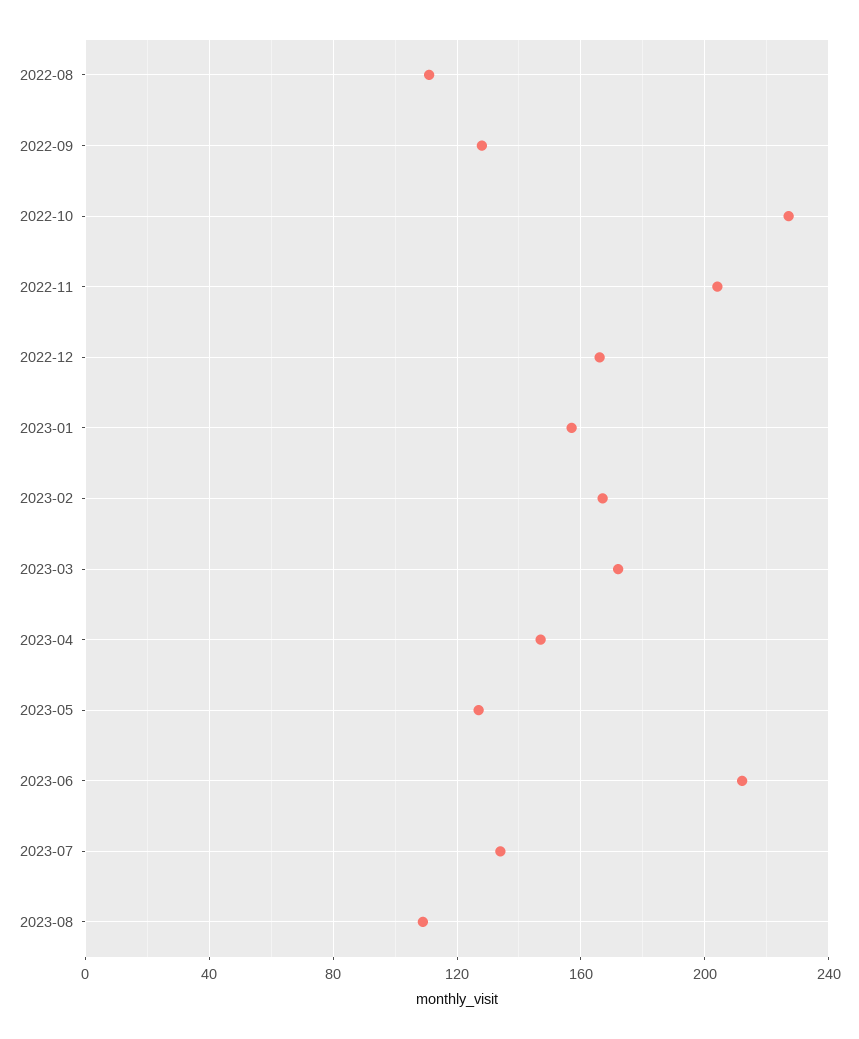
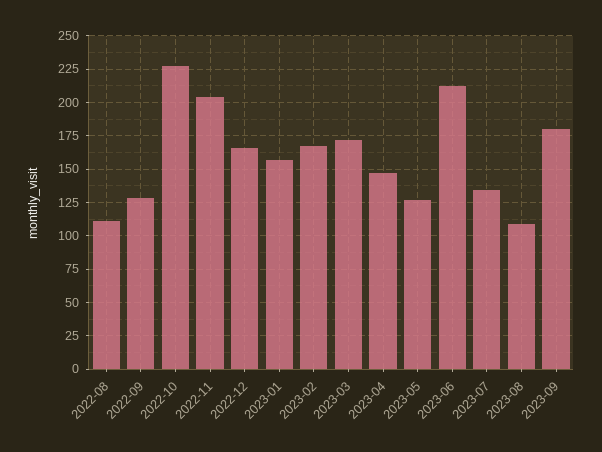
2023-09: none -> 180

